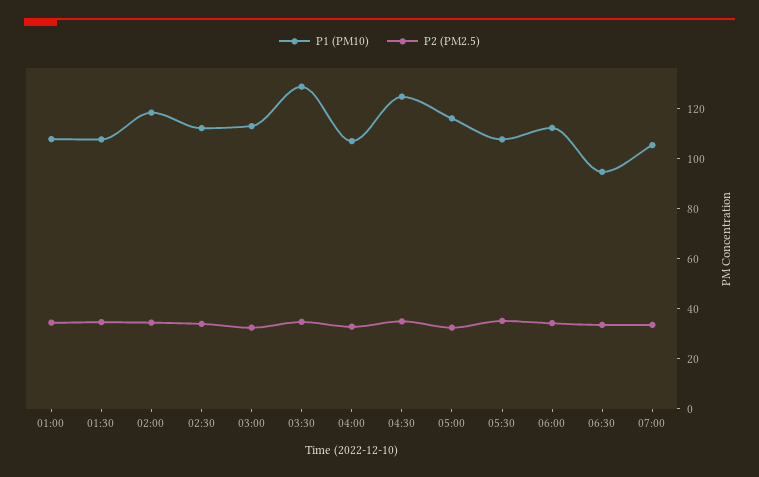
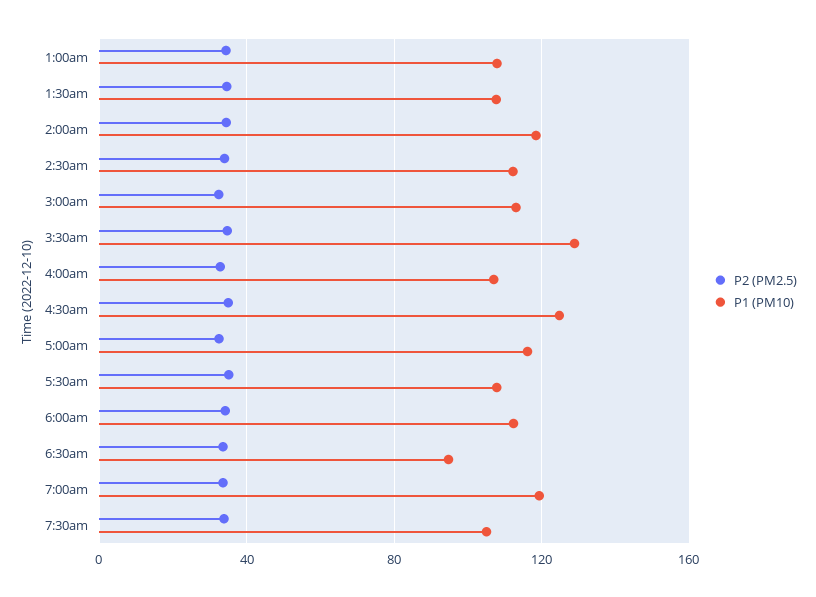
P1 (PM10), 07:00: 105 -> 120
P2 (PM2.5), 7:30am: none -> 35
P1 (PM10), 7:30am: none -> 105

